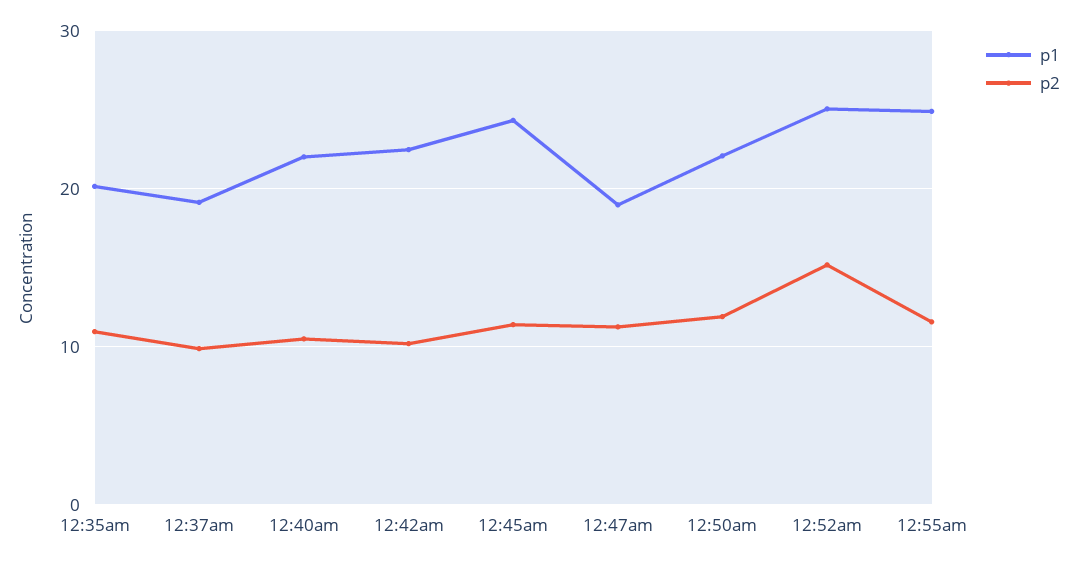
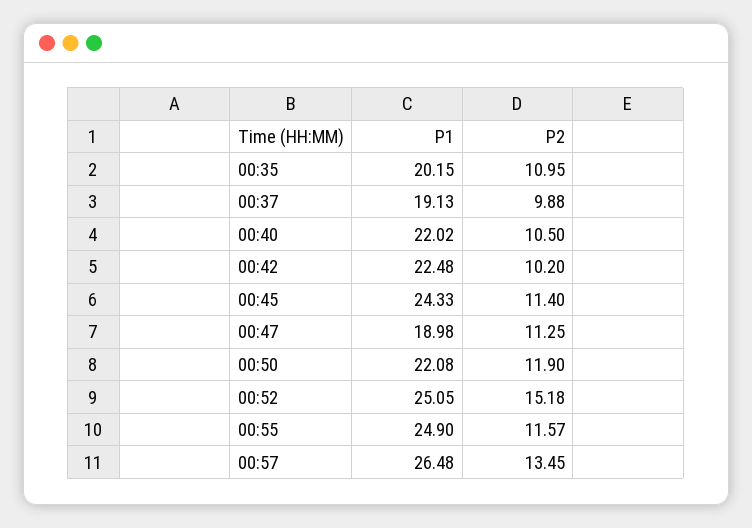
p1, 00:57: none -> 26.48
p2, 00:57: none -> 13.45

